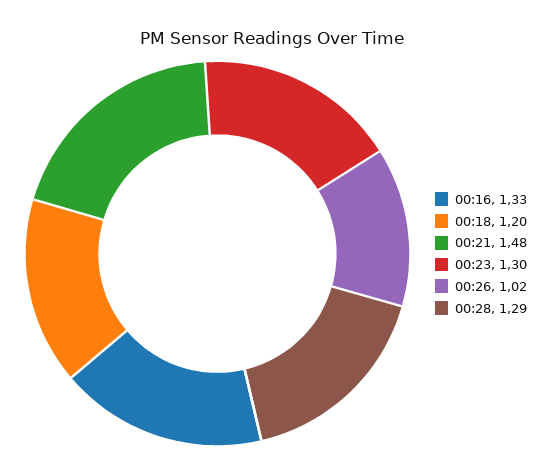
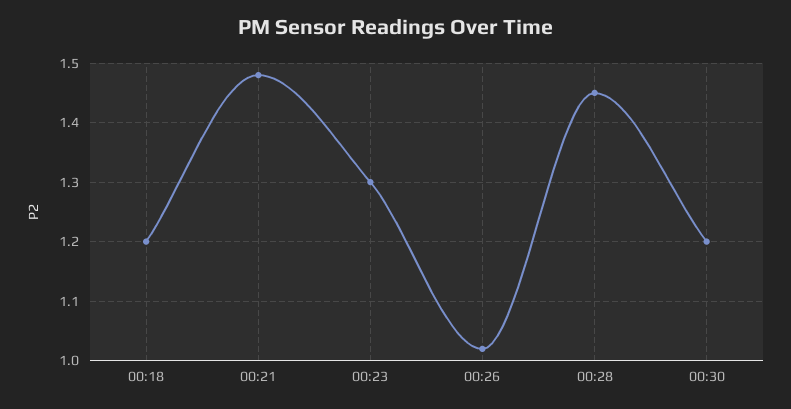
00:16: 1.33 -> none
00:28: 1.29 -> 1.45
00:30: none -> 1.2

